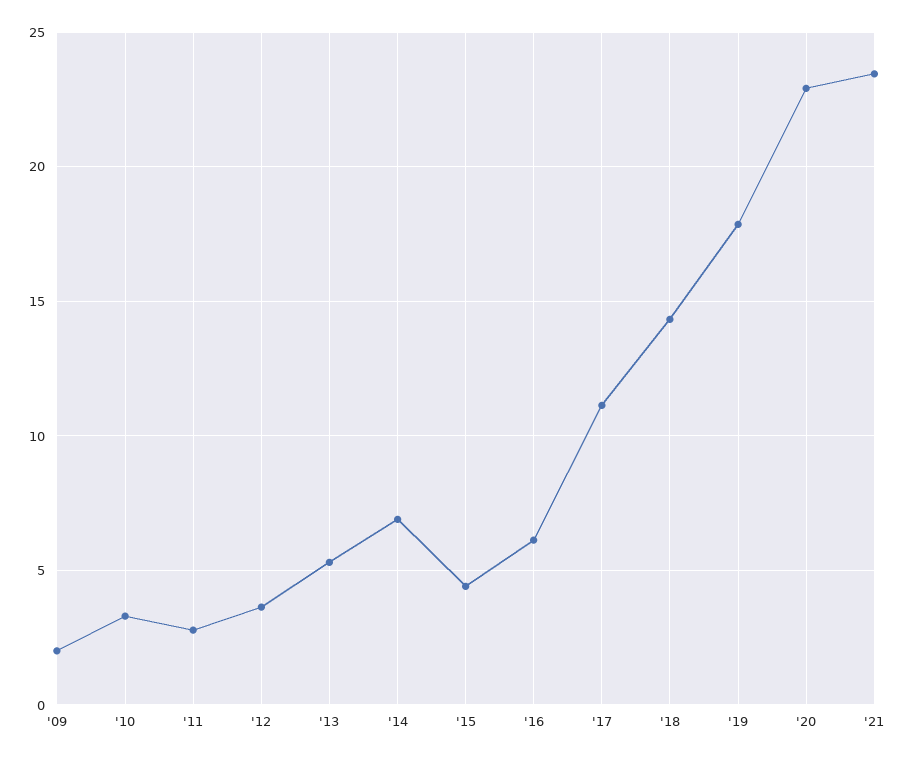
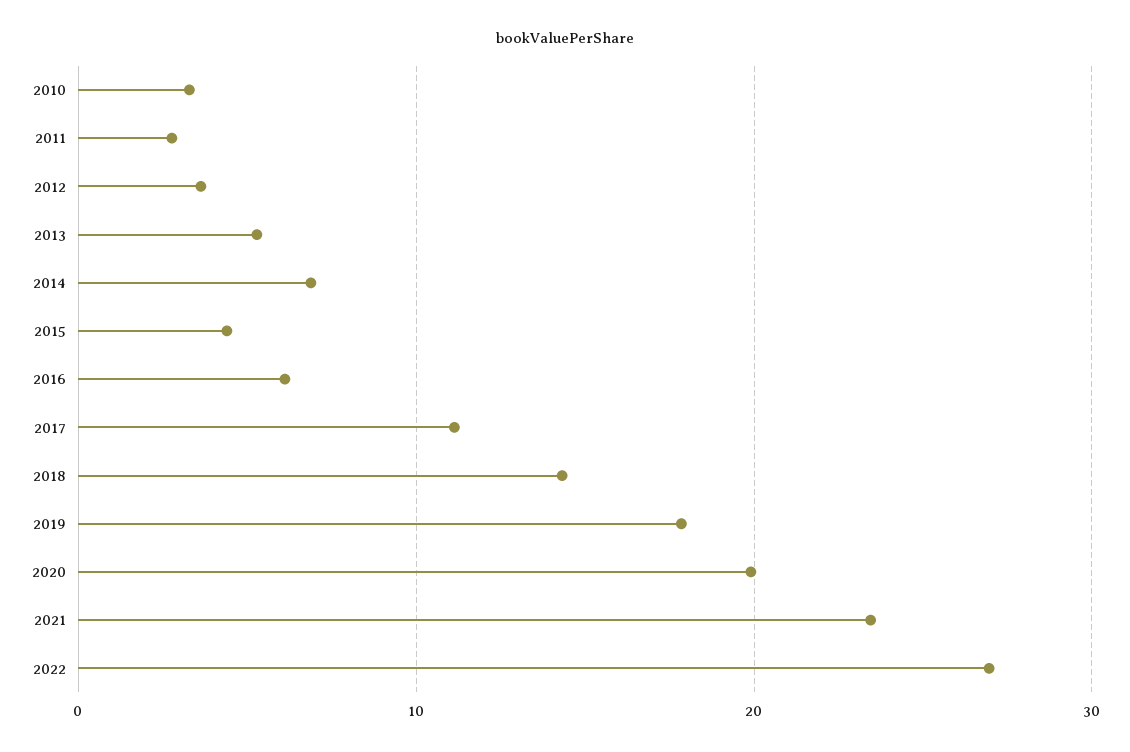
'09: 2 -> none
'20: 23 -> 20
2022: none -> 27

